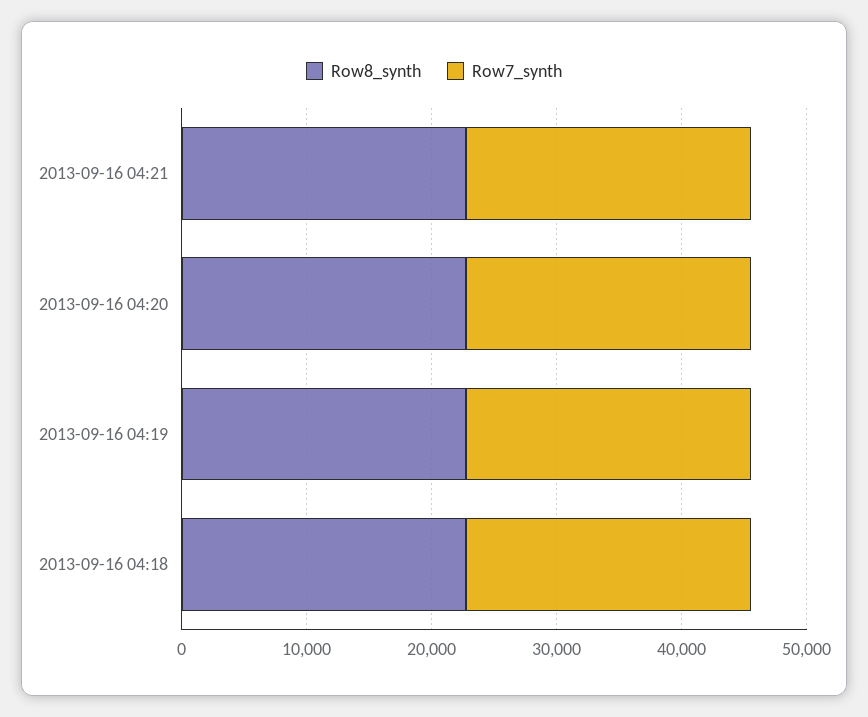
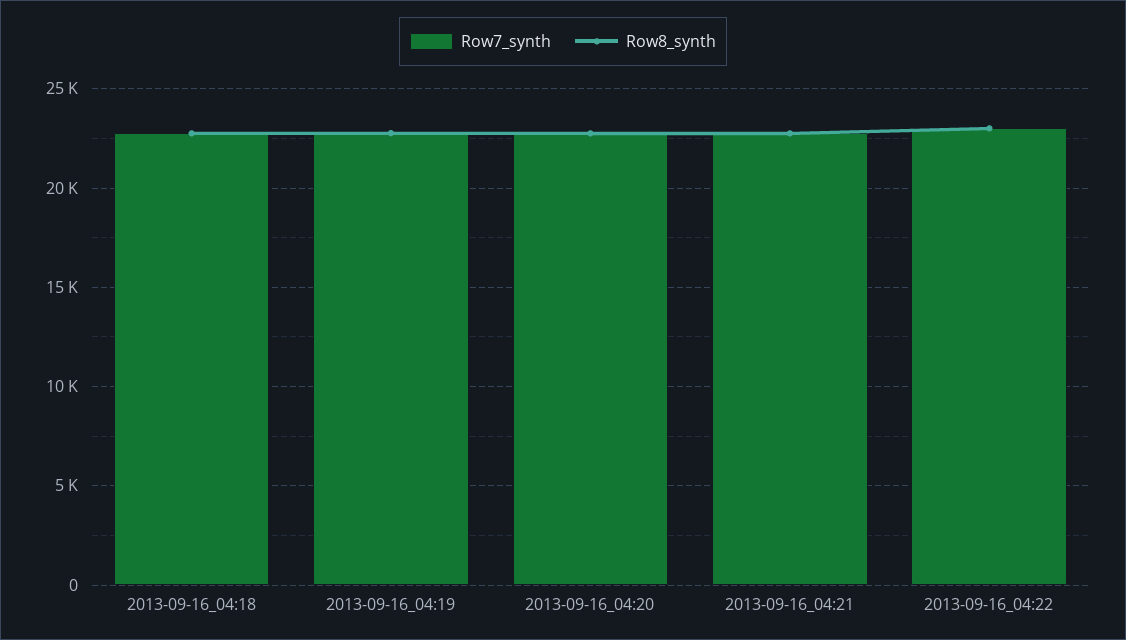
Row7_synth, 2013-09-16_04:22: none -> 23000
Row8_synth, 2013-09-16_04:22: none -> 23000

